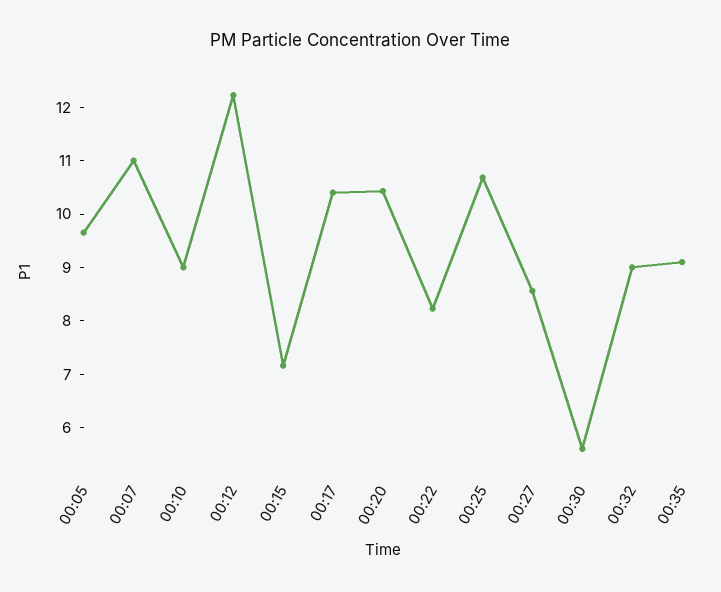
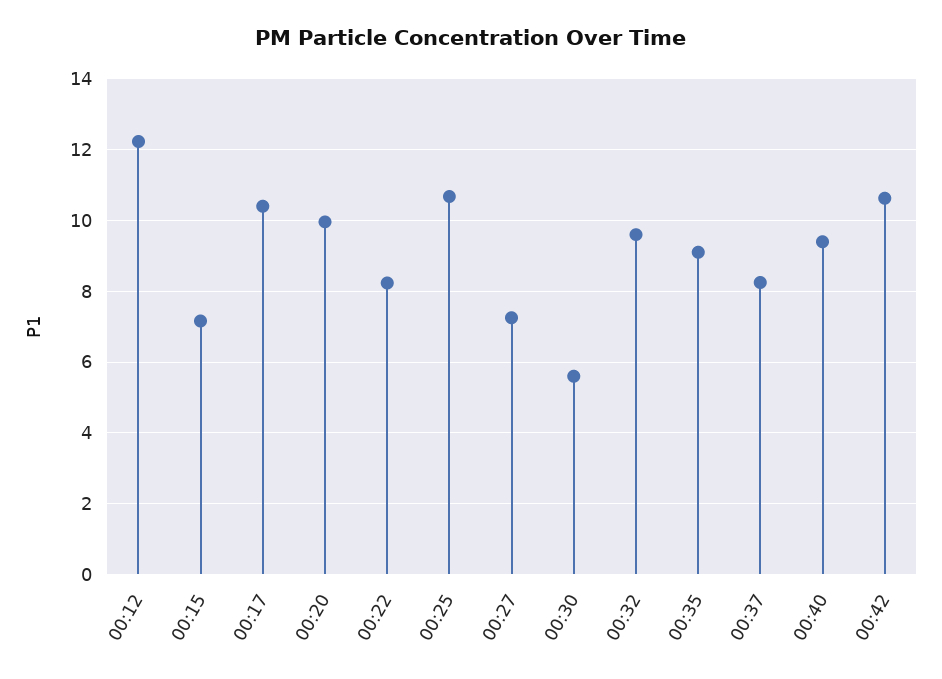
00:05: 9.6 -> none
00:07: 11 -> none
00:10: 9 -> none
00:20: 10.4 -> 10
00:27: 8.6 -> 7.2
00:32: 9 -> 9.6
00:37: none -> 8.2
00:40: none -> 9.4
00:42: none -> 10.6

